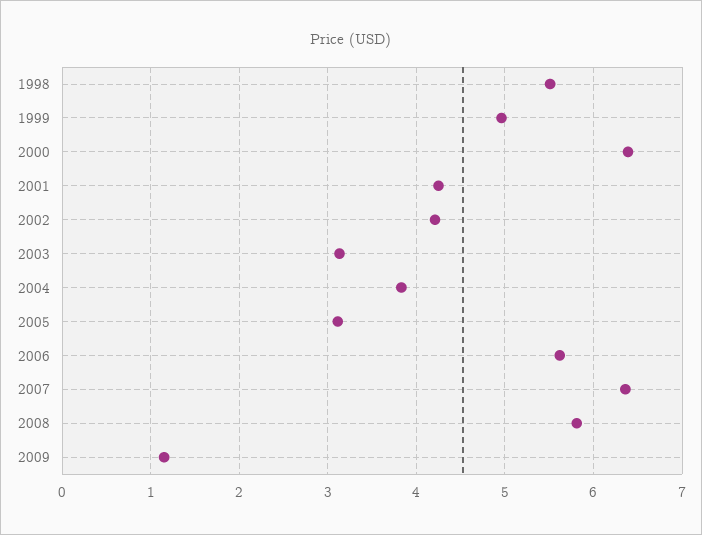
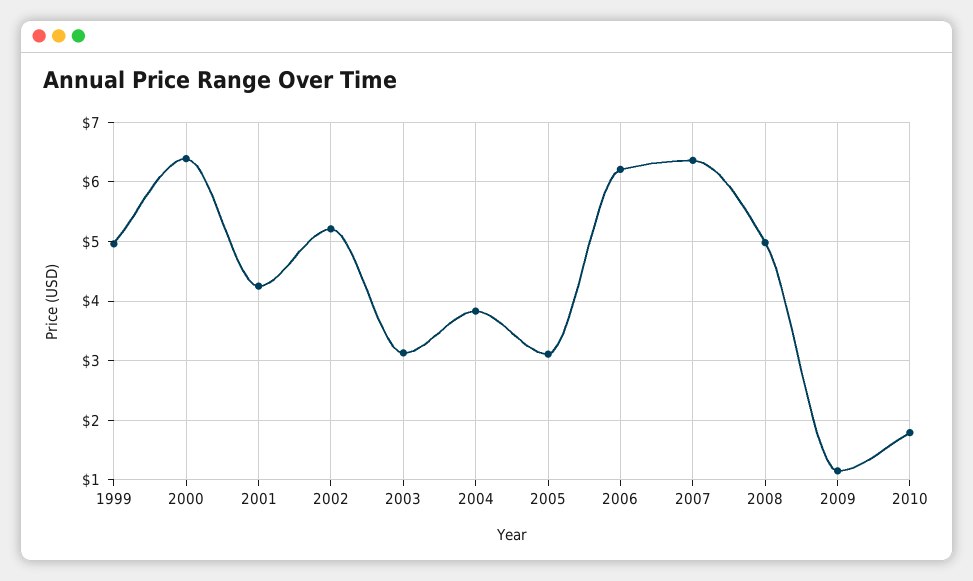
1998: 5.5 -> none
2002: 4.2 -> 5.2
2006: 5.6 -> 6.2
2008: 5.8 -> 5
2010: none -> 1.8

